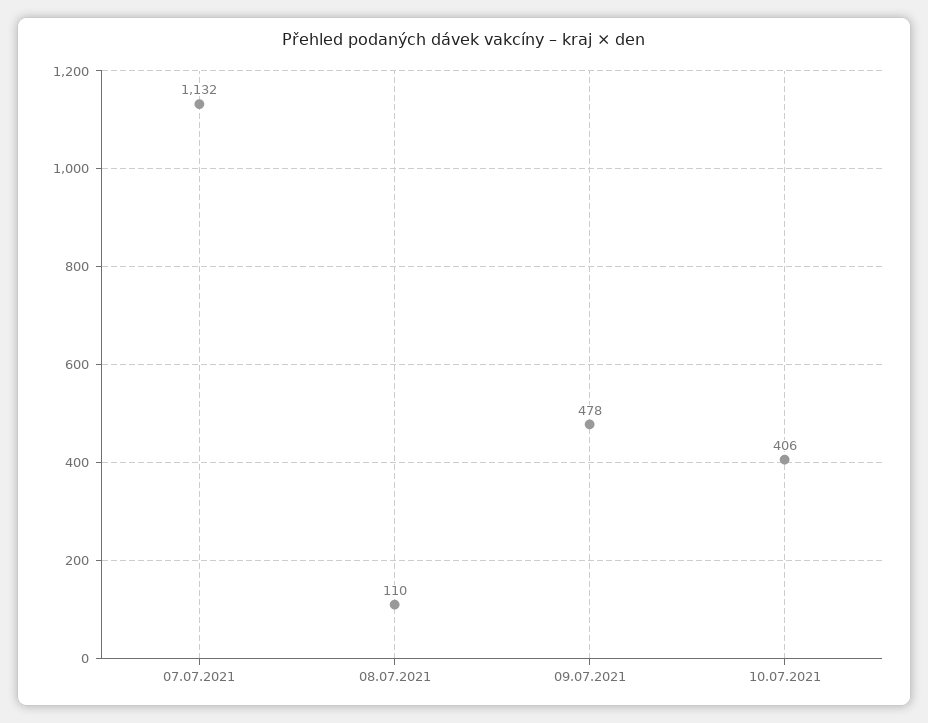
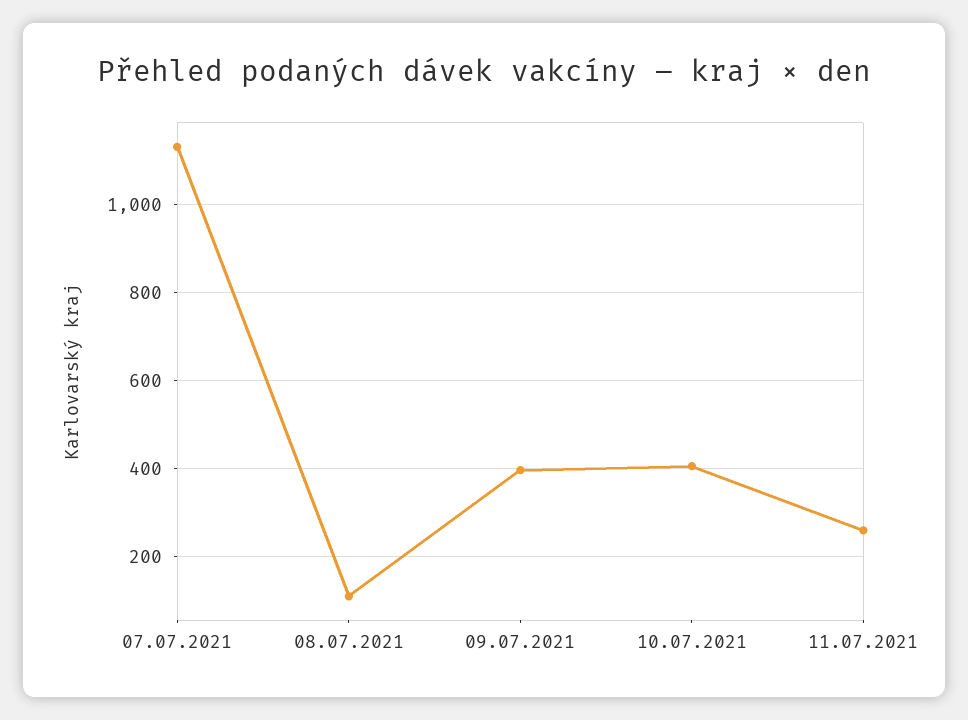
09.07.2021: 478 -> 400
11.07.2021: none -> 260

